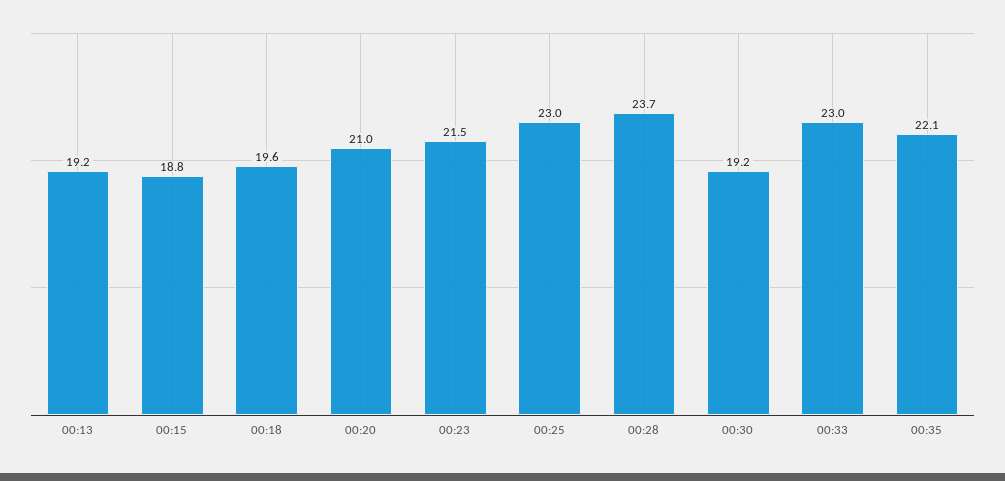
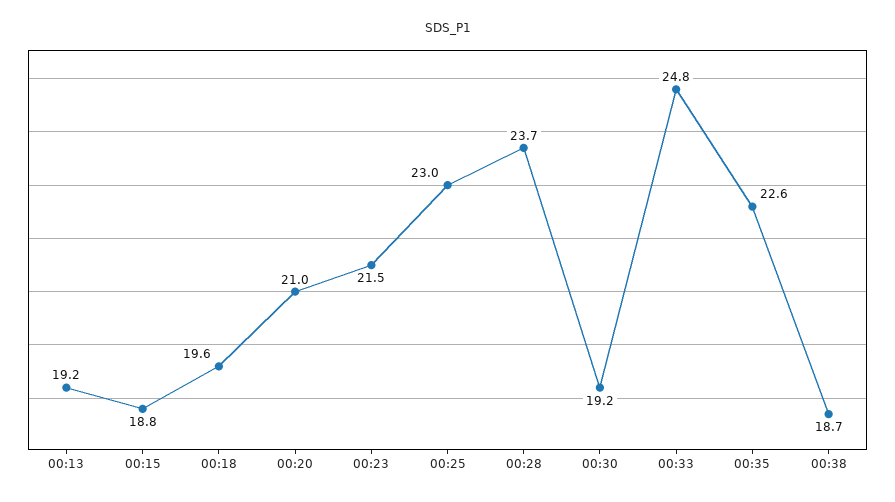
00:33: 23 -> 24.8
00:35: 22.1 -> 22.6
00:38: none -> 18.7

